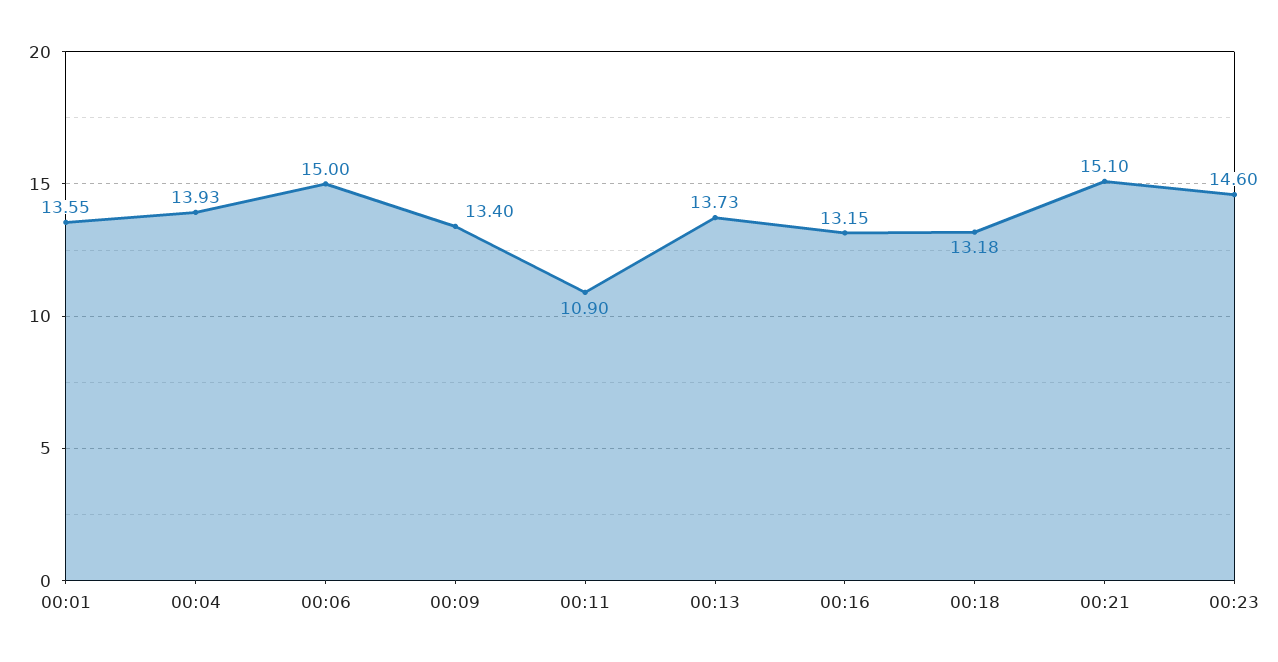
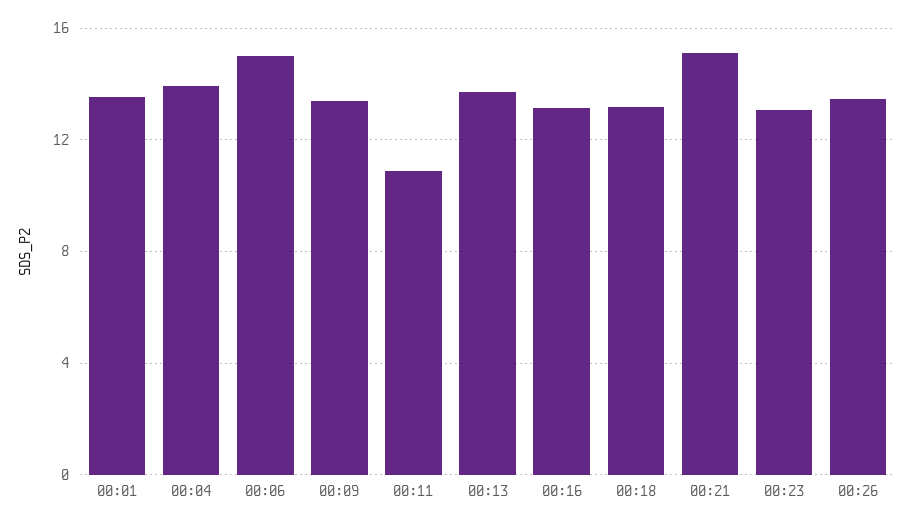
00:23: 14.6 -> 13
00:26: none -> 13.5

